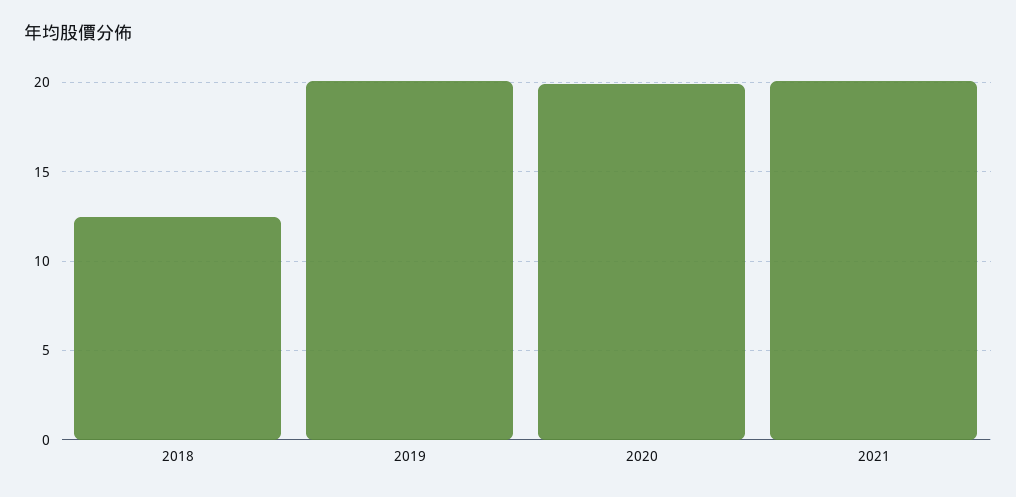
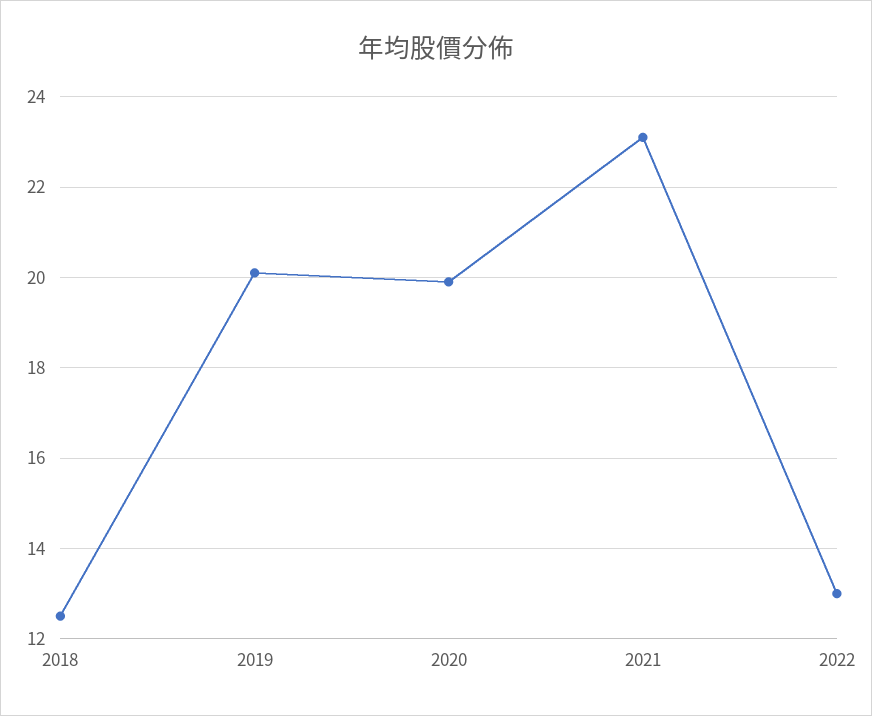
2021: 20 -> 23
2022: none -> 13

